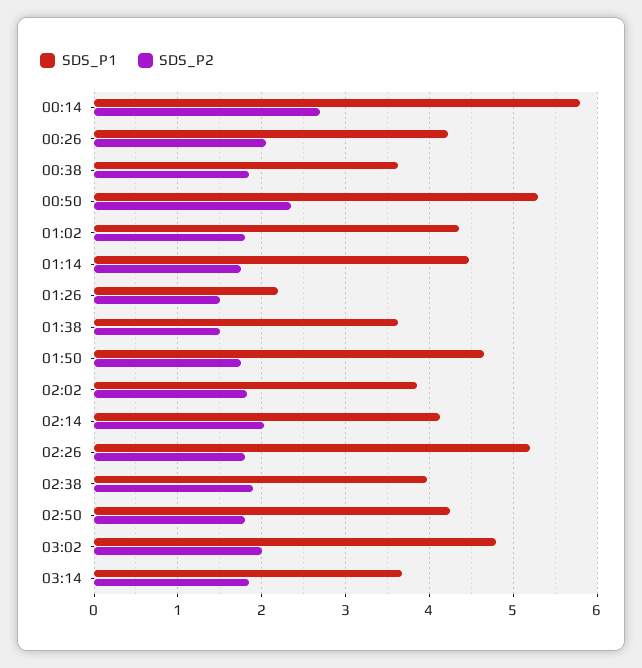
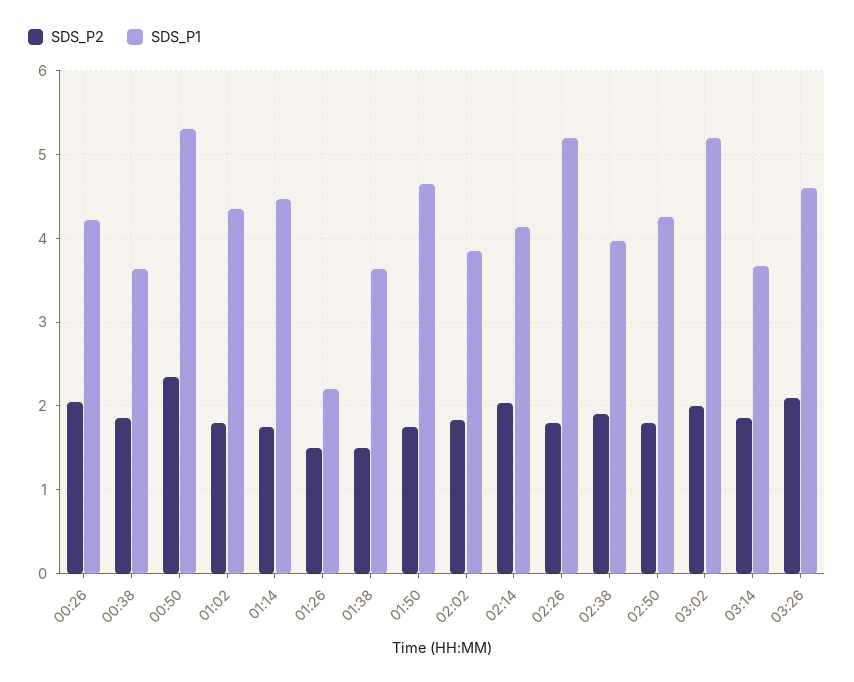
SDS_P1, 00:14: 5.8 -> none
SDS_P2, 00:14: 2.7 -> none
SDS_P1, 03:02: 4.8 -> 5.2
SDS_P2, 03:26: none -> 2.1
SDS_P1, 03:26: none -> 4.6

